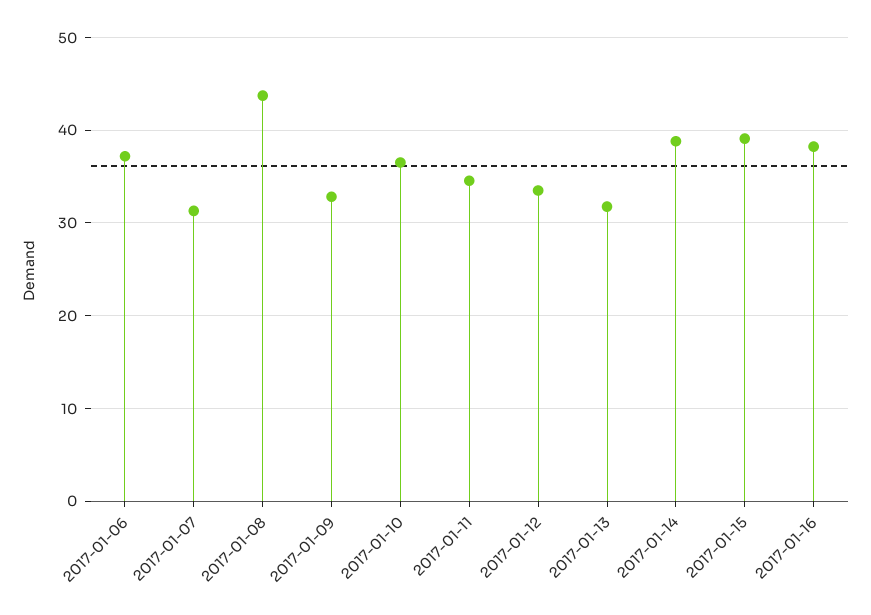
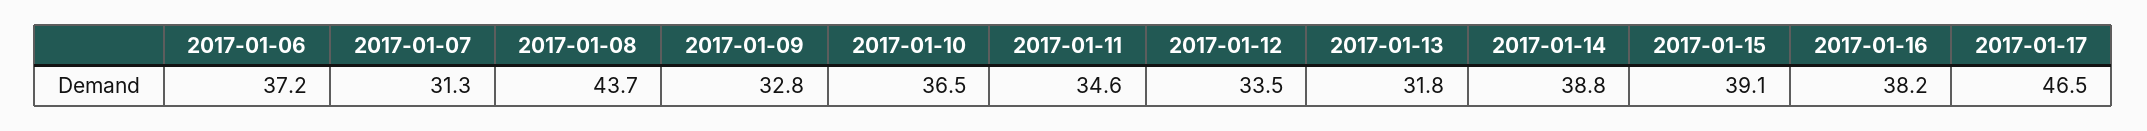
2017-01-17: none -> 46.5

